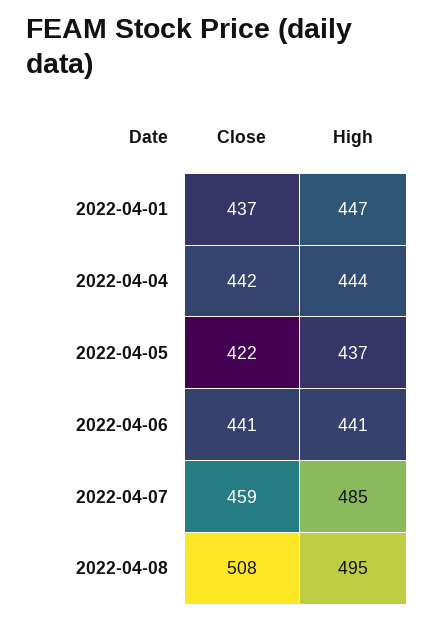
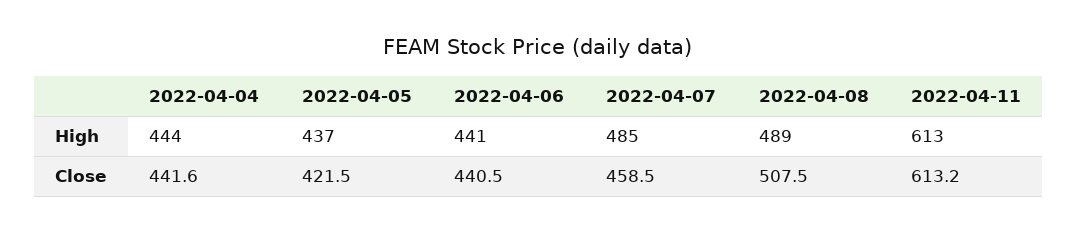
Close, 2022-04-01: 437 -> none
High, 2022-04-01: 447 -> none
High, 2022-04-08: 495 -> 489
High, 2022-04-11: none -> 613
Close, 2022-04-11: none -> 613.2

